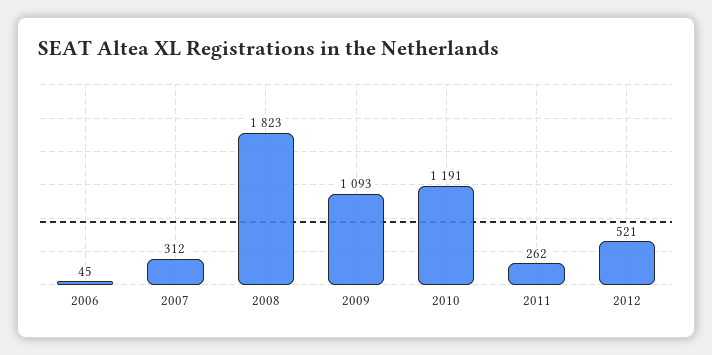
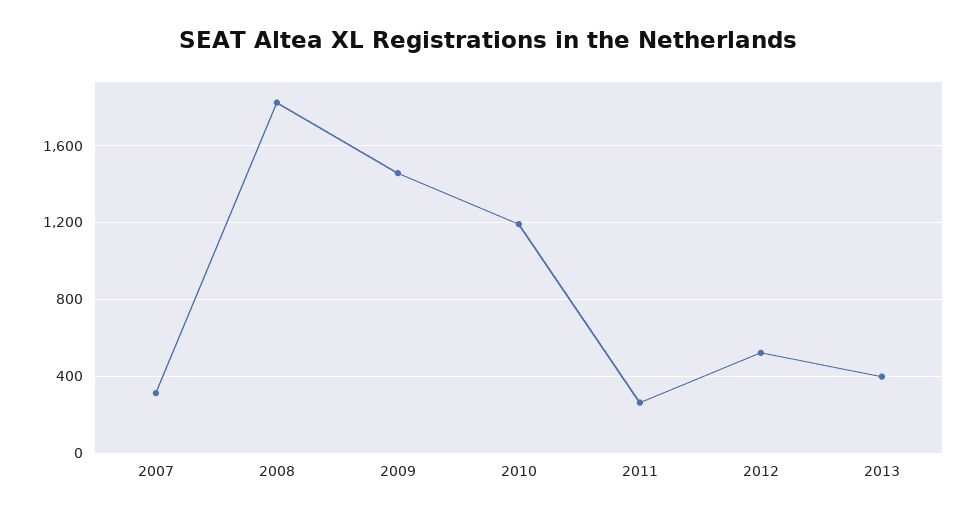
2006: 45 -> none
2009: 1093 -> 1450
2013: none -> 400

